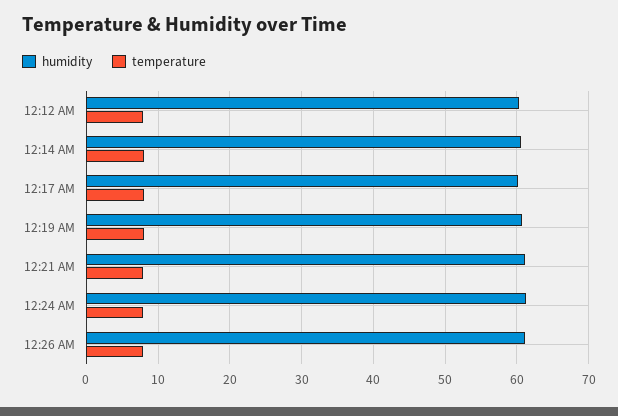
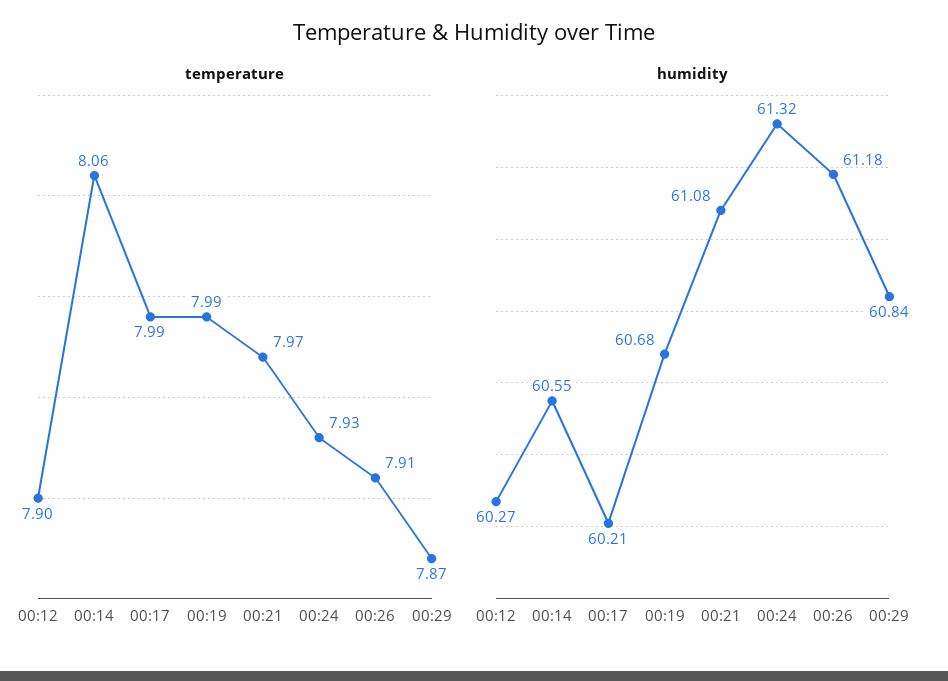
temperature, 00:29: none -> 7.87
humidity, 00:29: none -> 60.84

